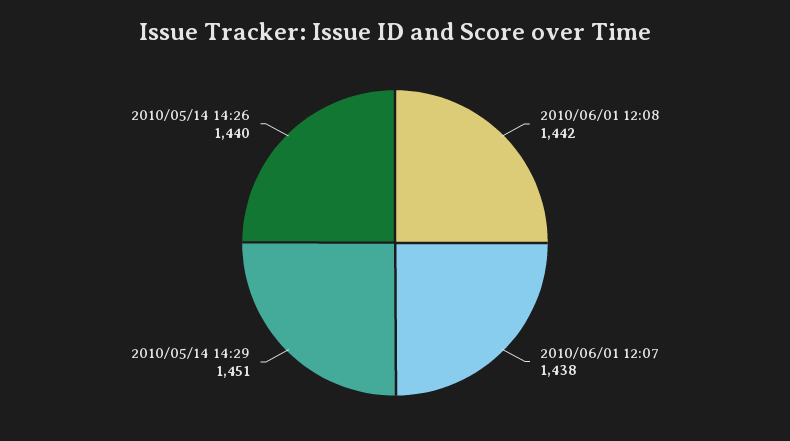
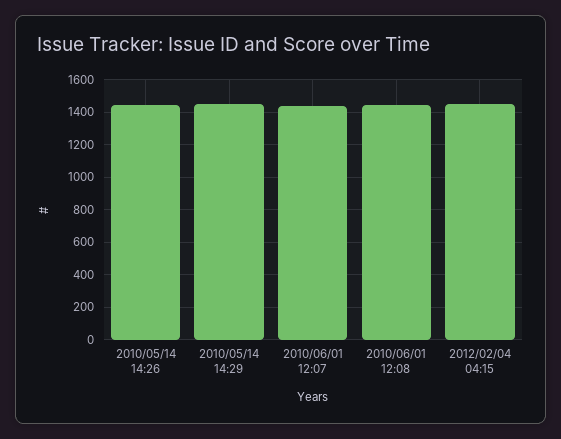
2012/02/04 04:15: none -> 1450

